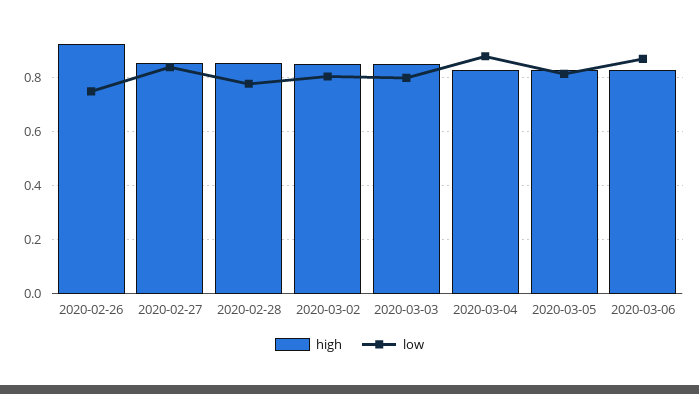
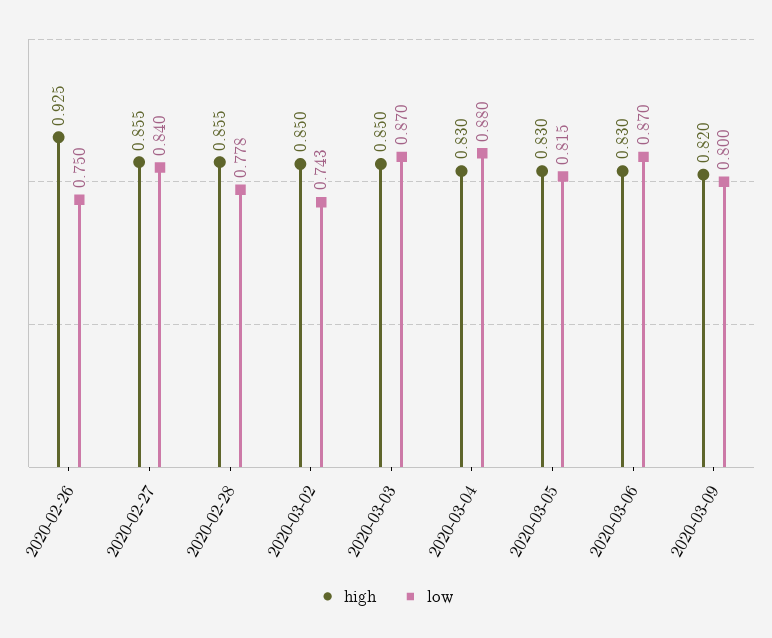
low, 2020-03-02: 0.8 -> 0.743
low, 2020-03-03: 0.8 -> 0.87
high, 2020-03-09: none -> 0.82
low, 2020-03-09: none -> 0.8

